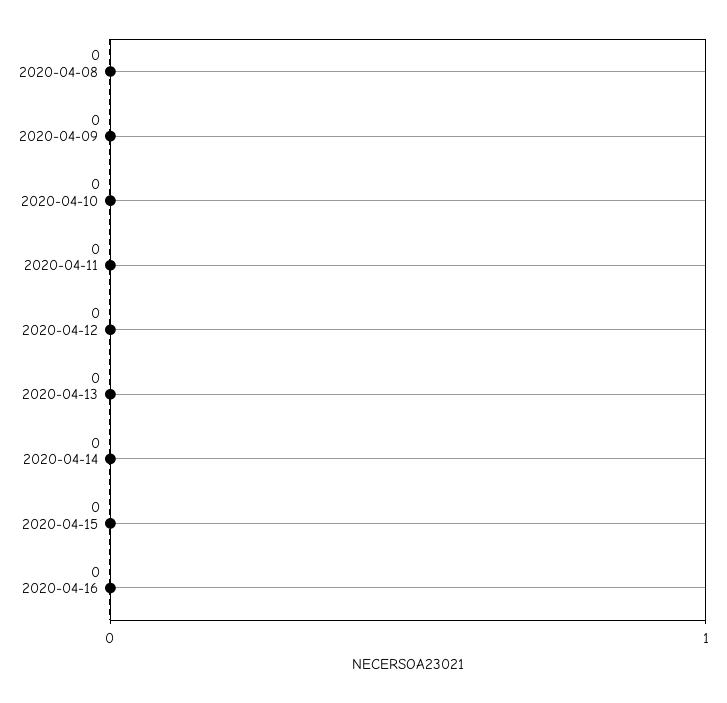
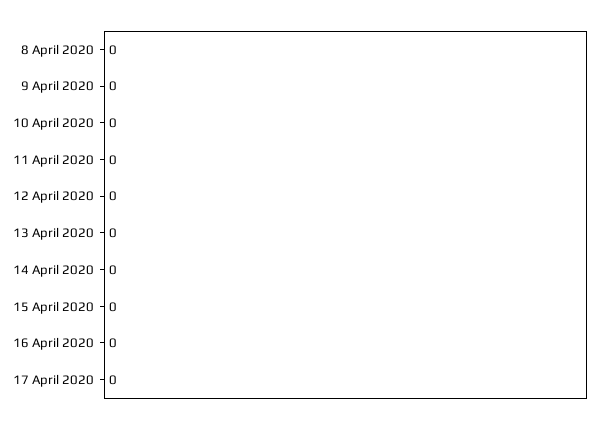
17 April 2020: none -> 0

